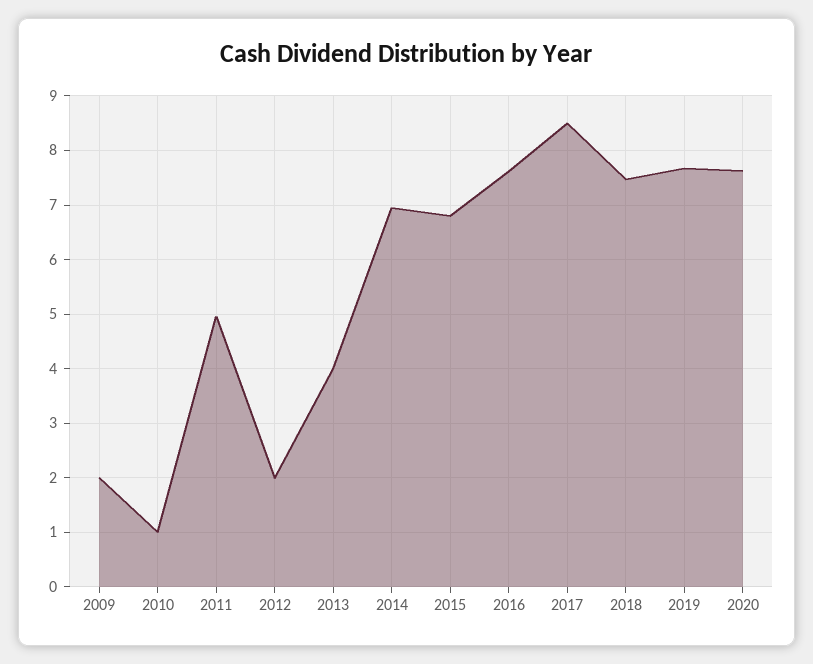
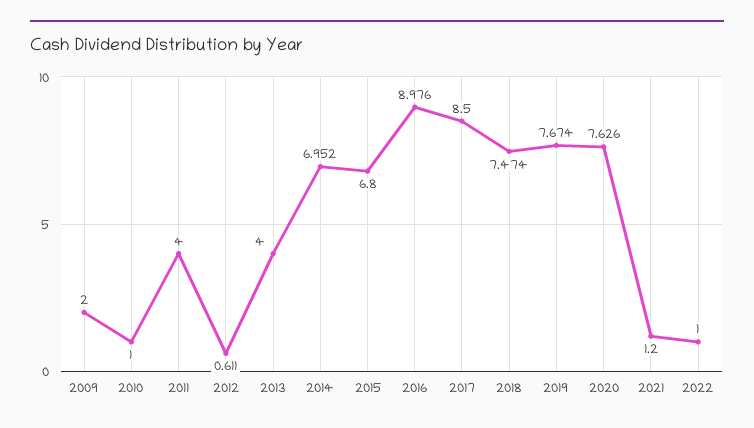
2011: 5 -> 4
2012: 2 -> 0.611
2016: 7.6 -> 8.976
2021: none -> 1.2
2022: none -> 1

